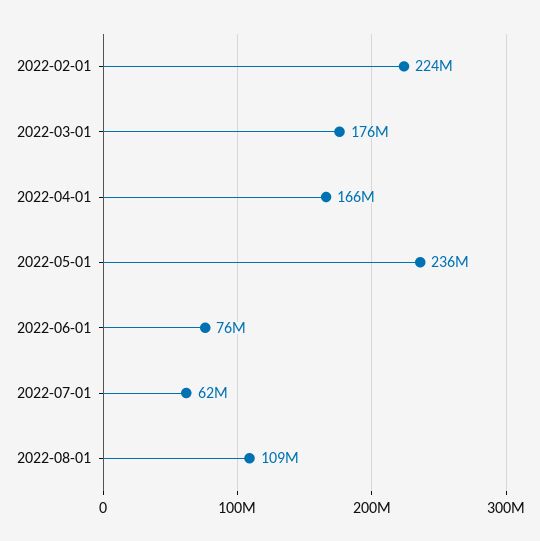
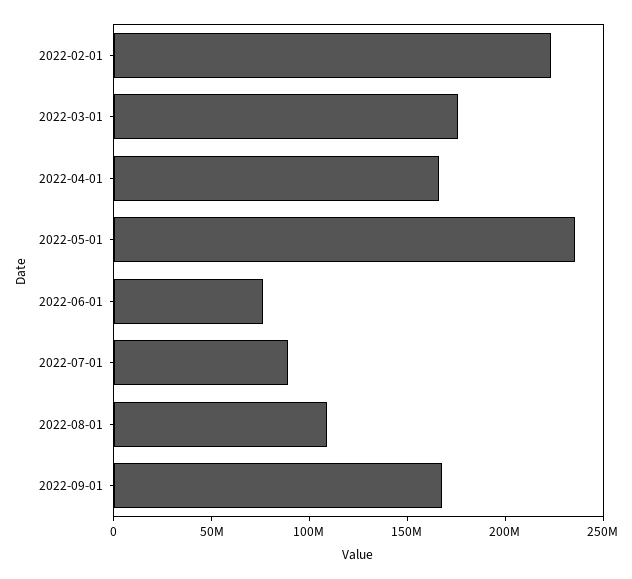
2022-07-01: 62000000 -> 90000000
2022-09-01: none -> 170000000

